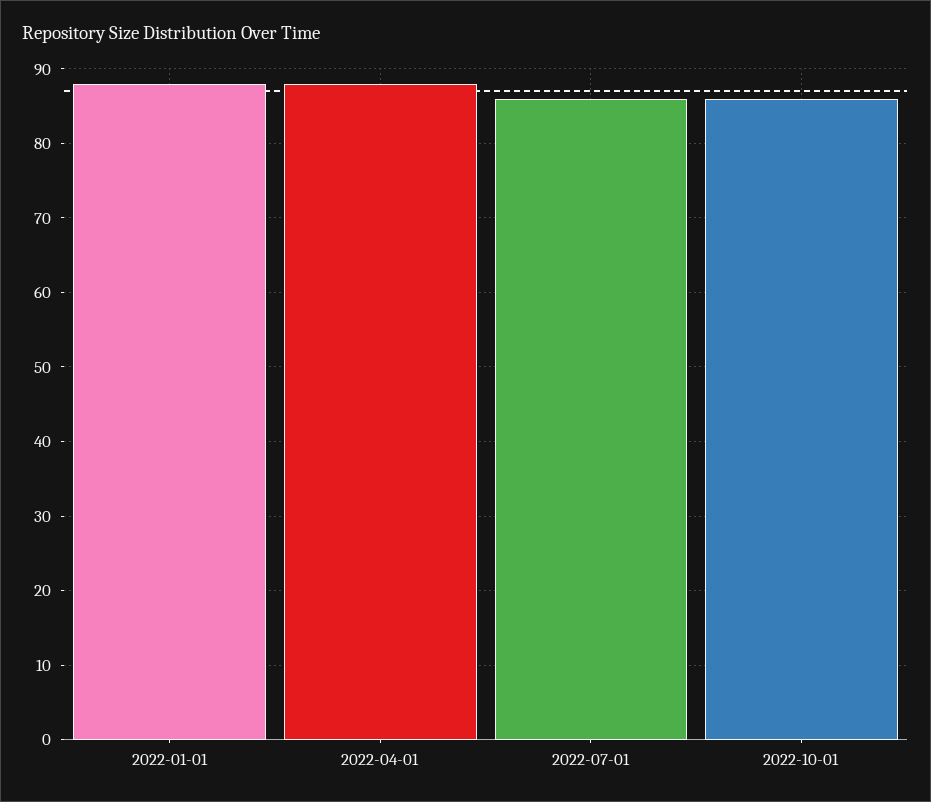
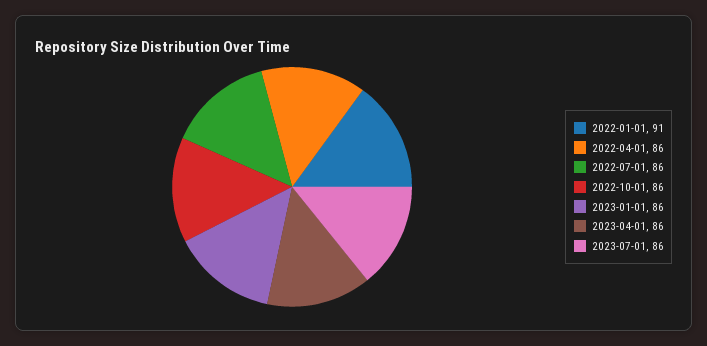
2022-01-01: 88 -> 91
2022-04-01: 88 -> 86
2023-01-01: none -> 86
2023-04-01: none -> 86
2023-07-01: none -> 86

